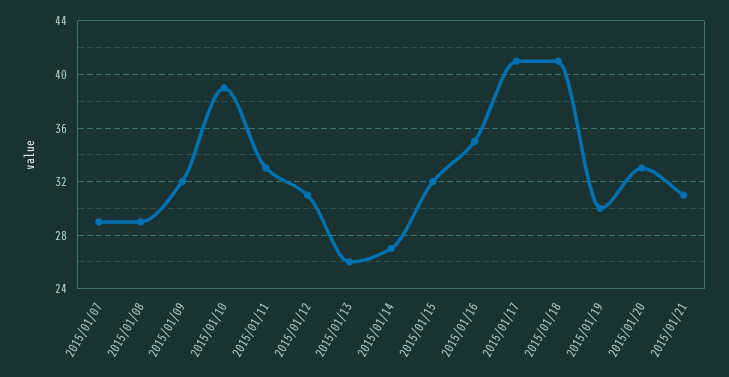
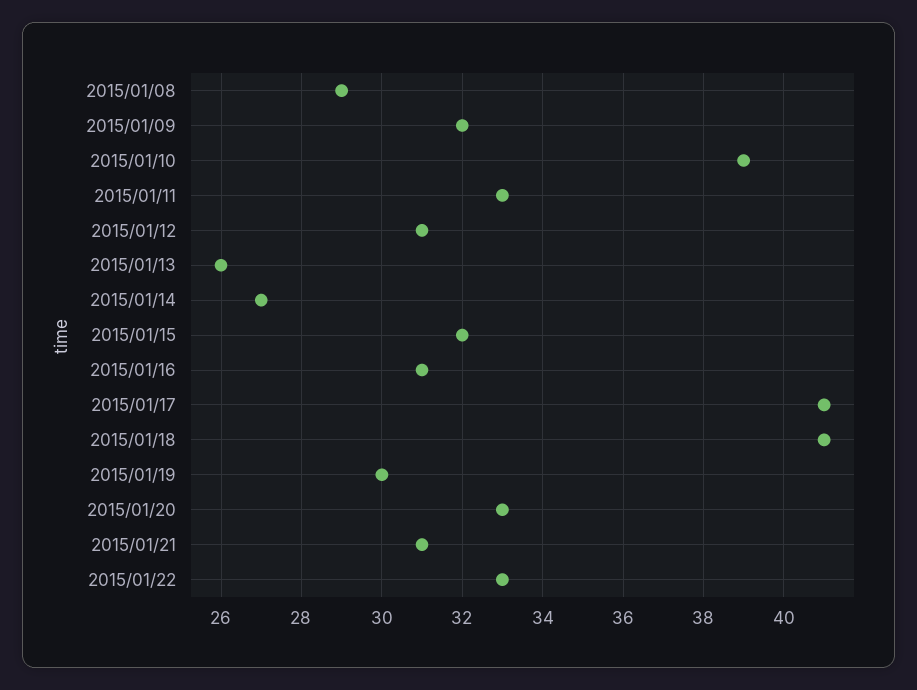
2015/01/07: 29 -> none
2015/01/16: 35 -> 31
2015/01/22: none -> 33

